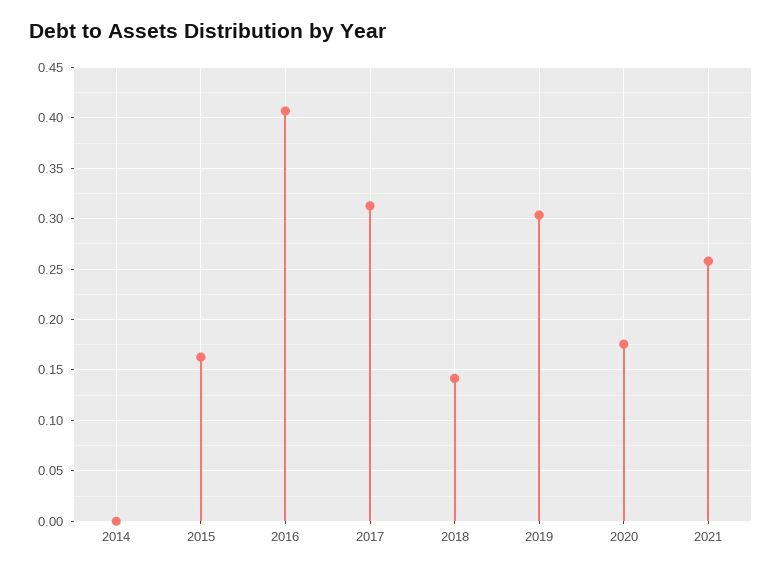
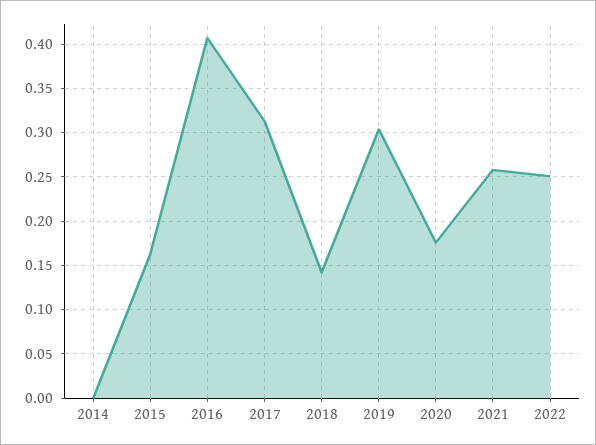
2022: none -> 0.25

